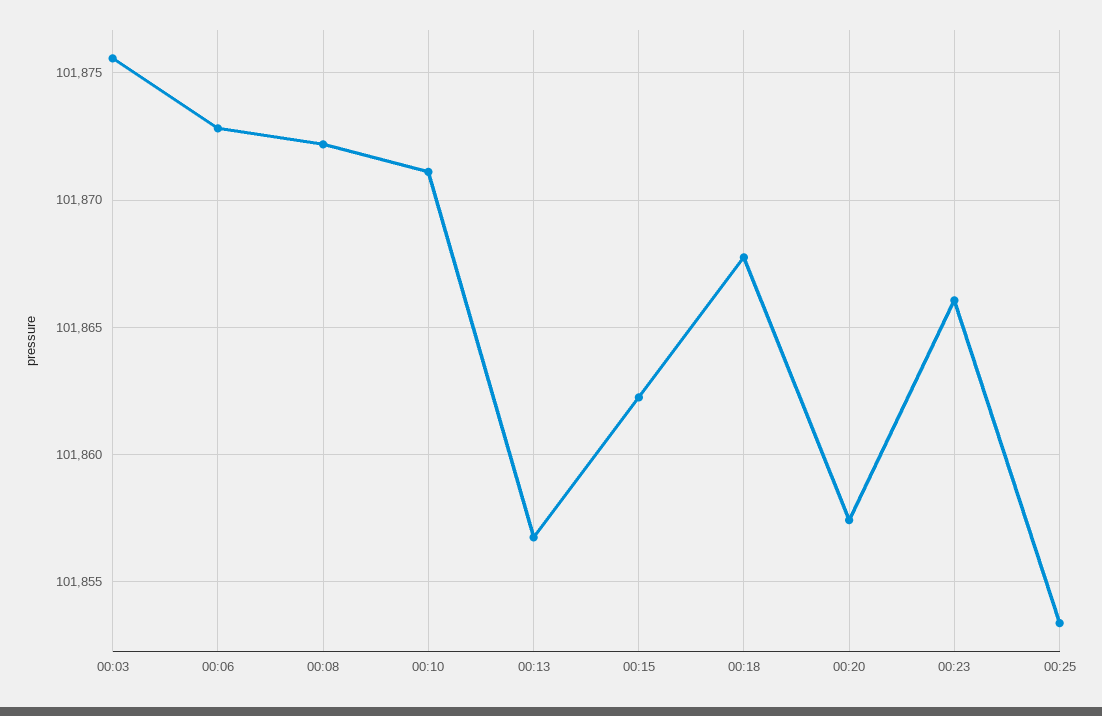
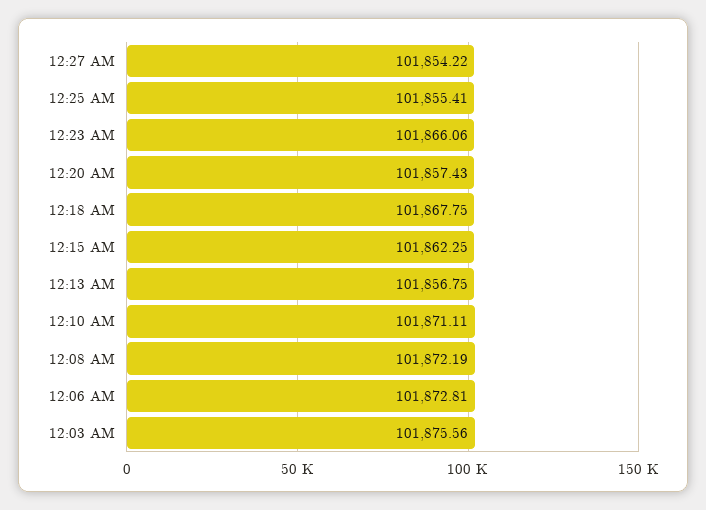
00:25: 101853.5 -> 101855.41
12:27 AM: none -> 101854.22

